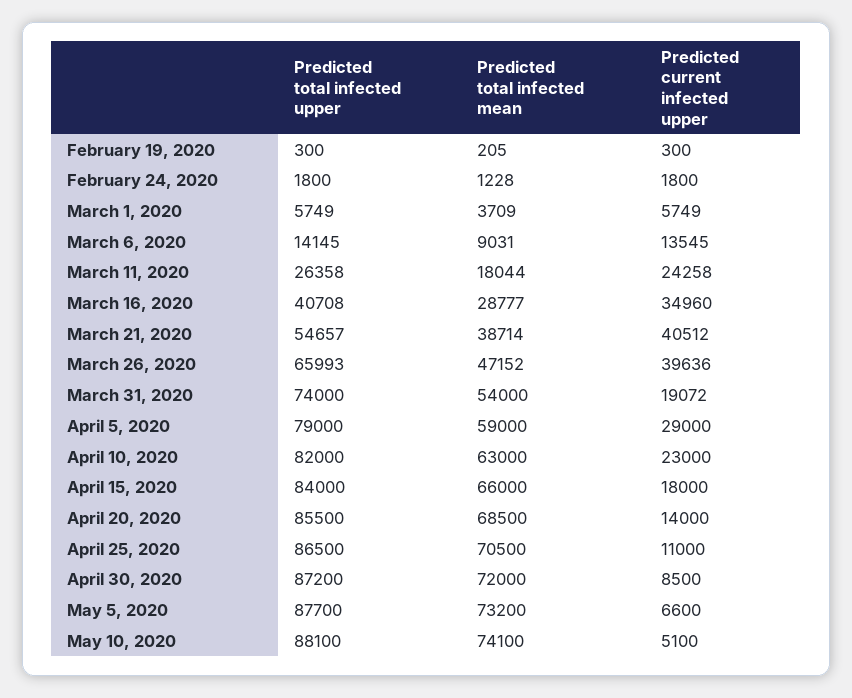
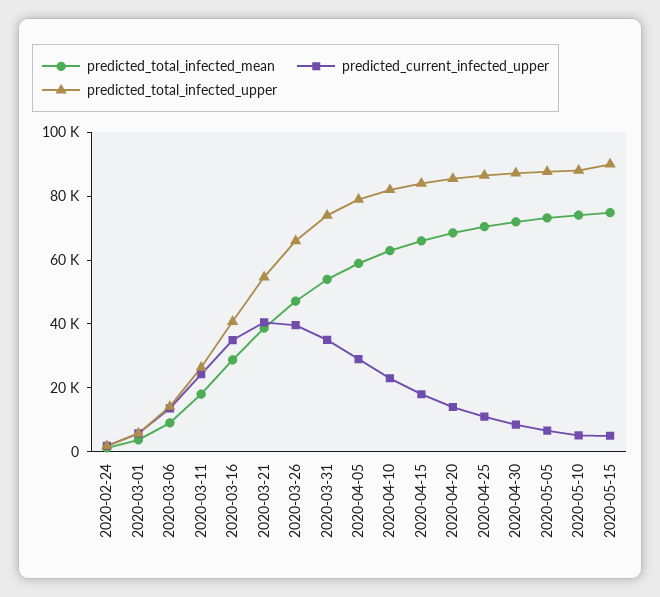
Predicted total infected upper, February 19, 2020: 300 -> none
Predicted total infected mean, February 19, 2020: 205 -> none
Predicted current infected upper, February 19, 2020: 300 -> none
Predicted current infected upper, March 31, 2020: 19072 -> 35000
Predicted total infected mean, 2020-05-15: none -> 75000
Predicted current infected upper, 2020-05-15: none -> 5000
Predicted total infected upper, 2020-05-15: none -> 90000

